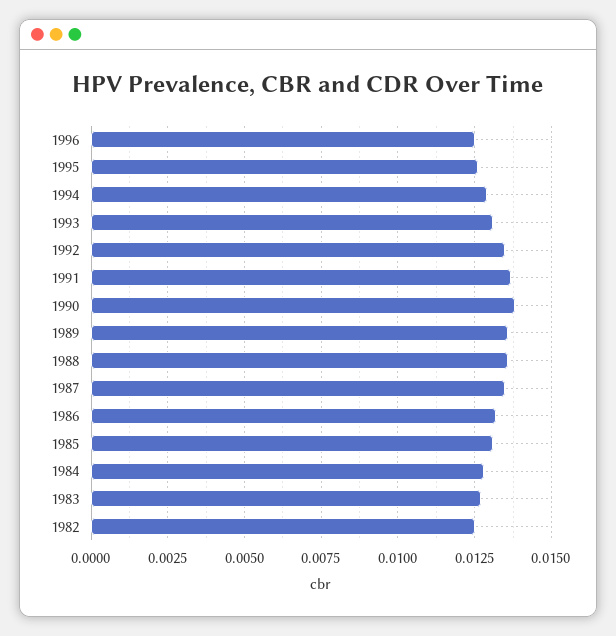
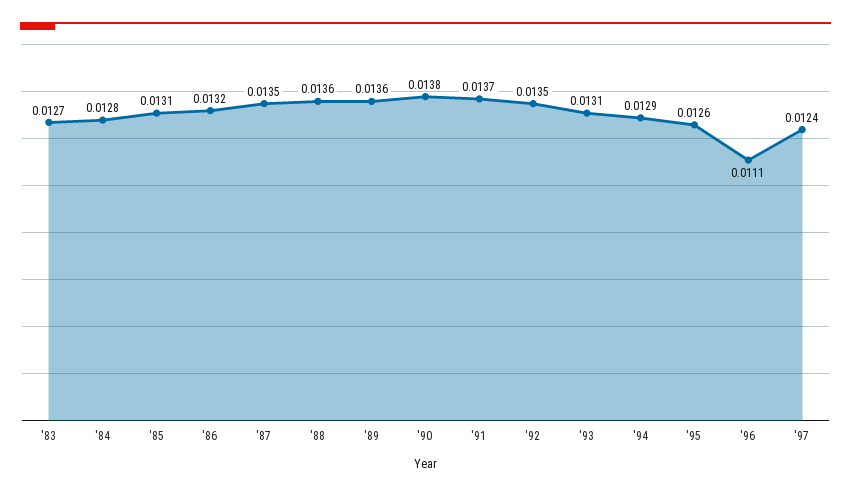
1996: 0.0125 -> 0.0111
1982: 0.0125 -> none
'97: none -> 0.0124

